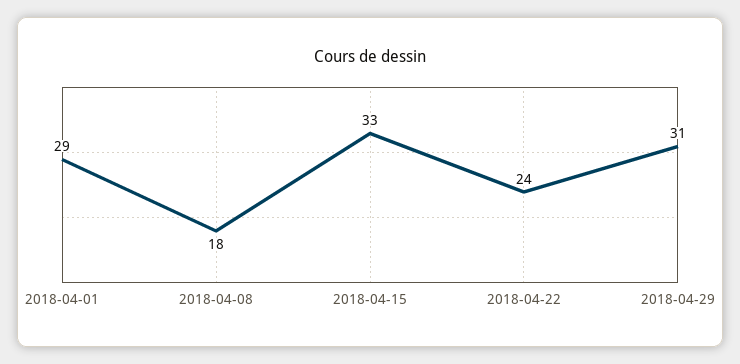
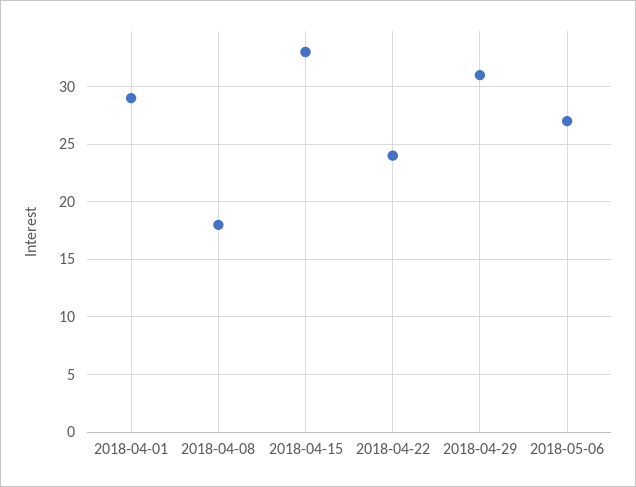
2018-05-06: none -> 27

